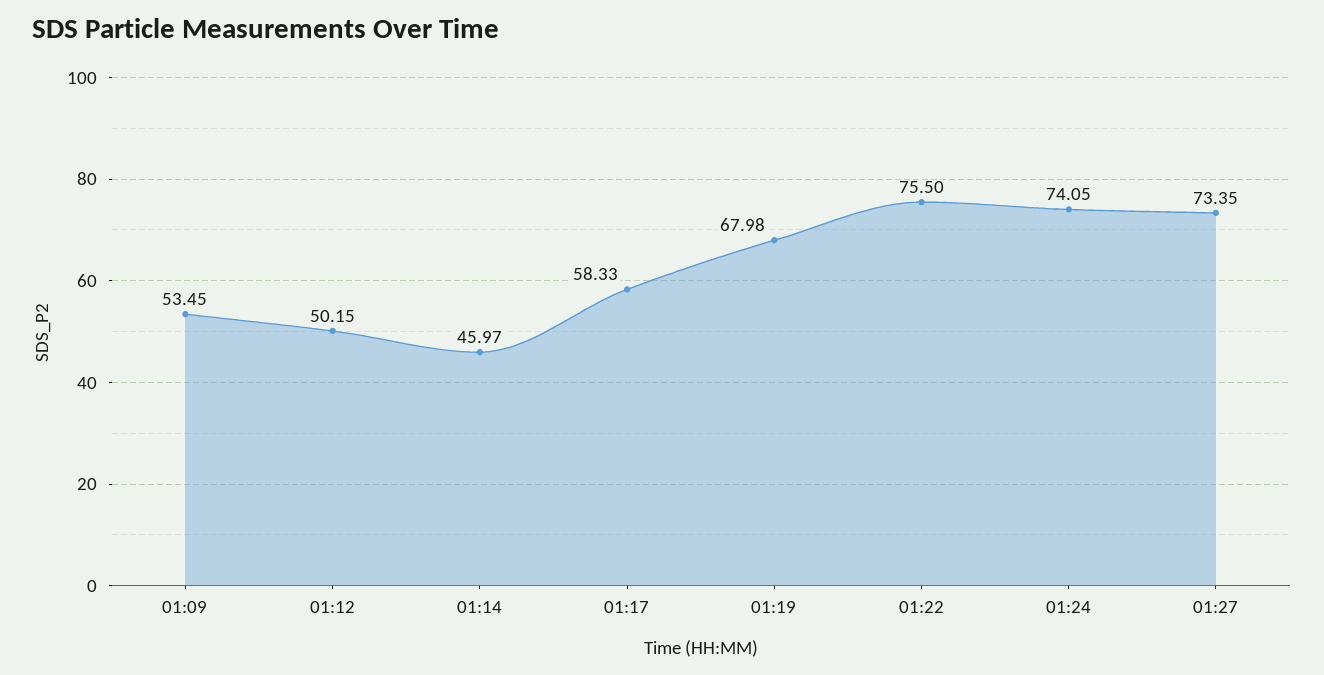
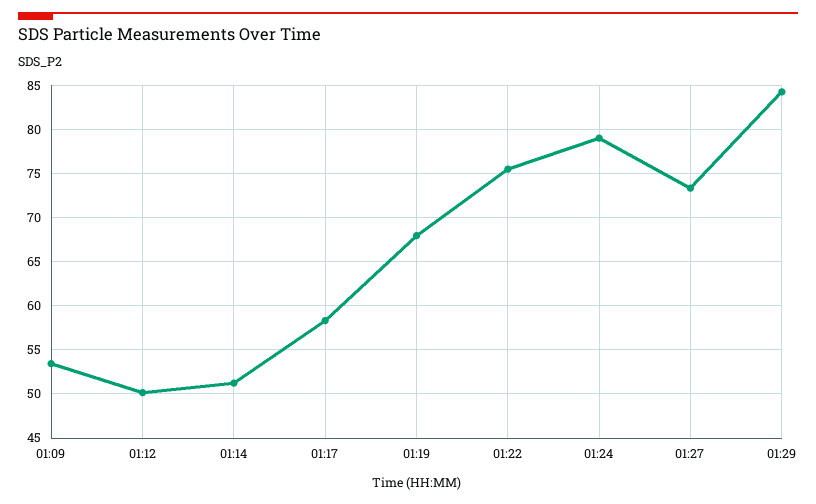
01:14: 45.97 -> 51
01:24: 74.05 -> 79
01:29: none -> 84

